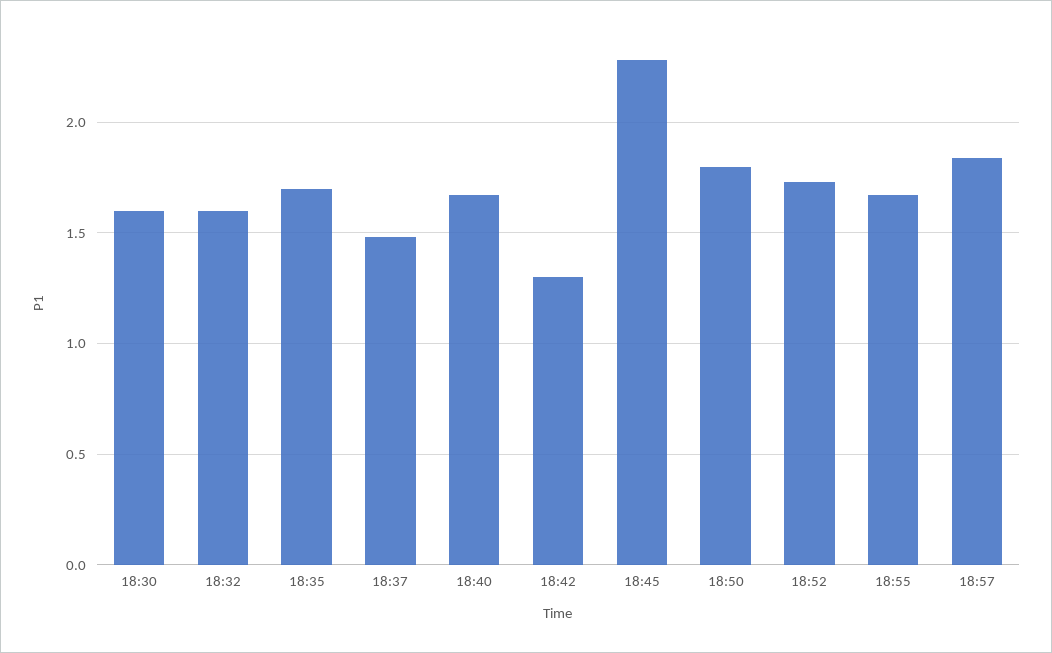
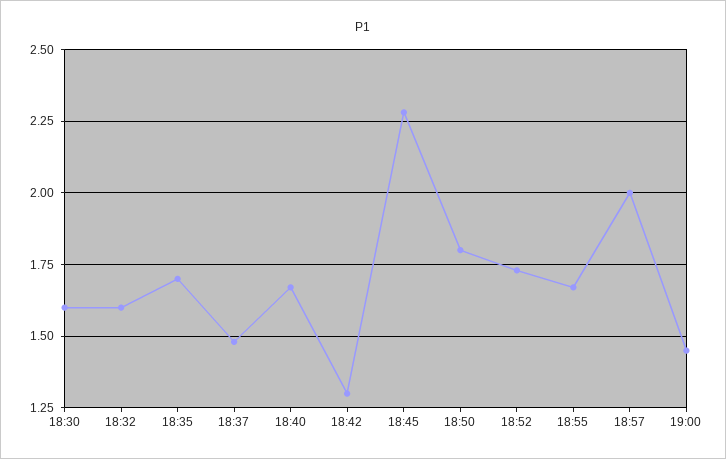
18:57: 1.85 -> 2
19:00: none -> 1.45

